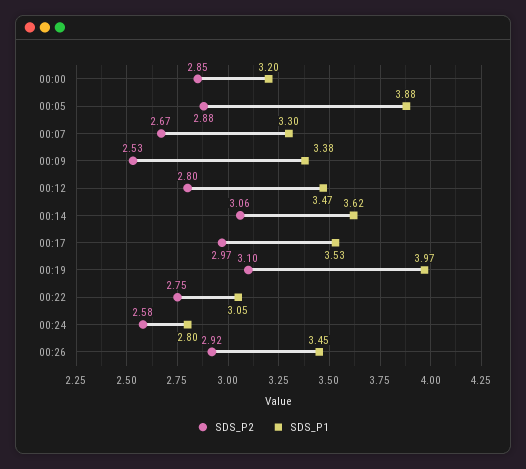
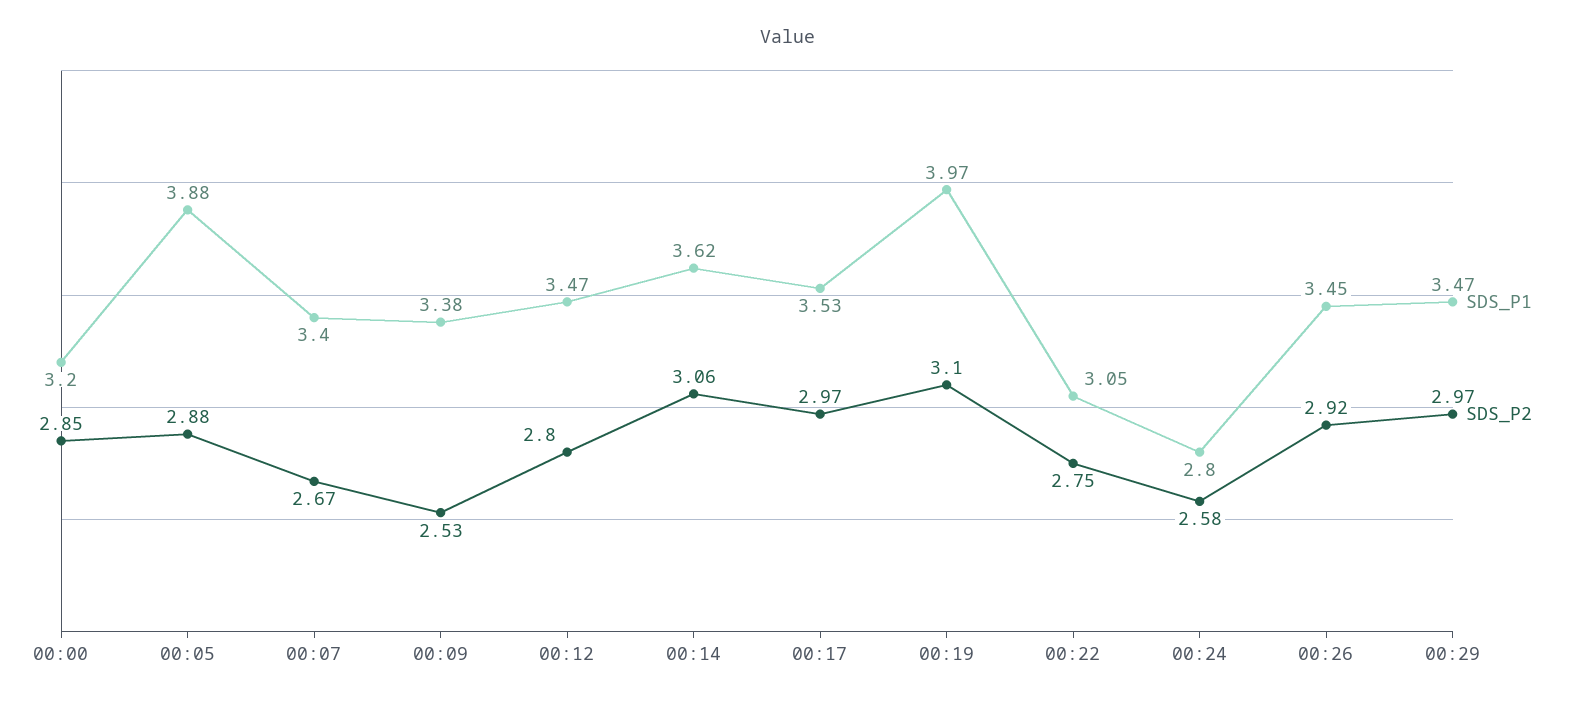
SDS_P1, 00:07: 3.3 -> 3.4
SDS_P1, 00:29: none -> 3.47
SDS_P2, 00:29: none -> 2.97

